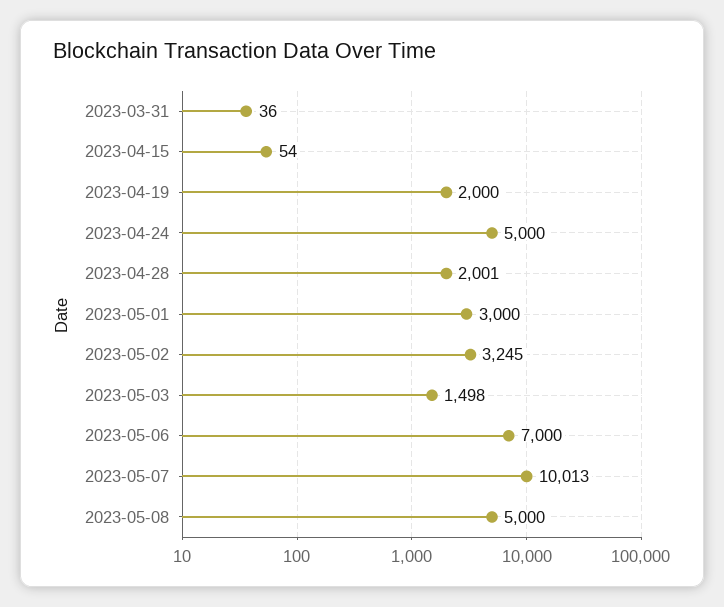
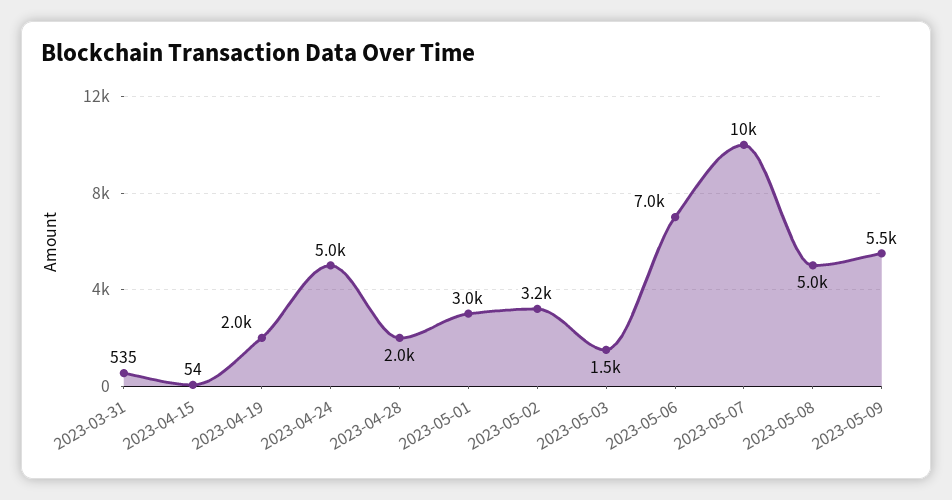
2023-03-31: 36 -> 535
2023-05-09: none -> 5500

